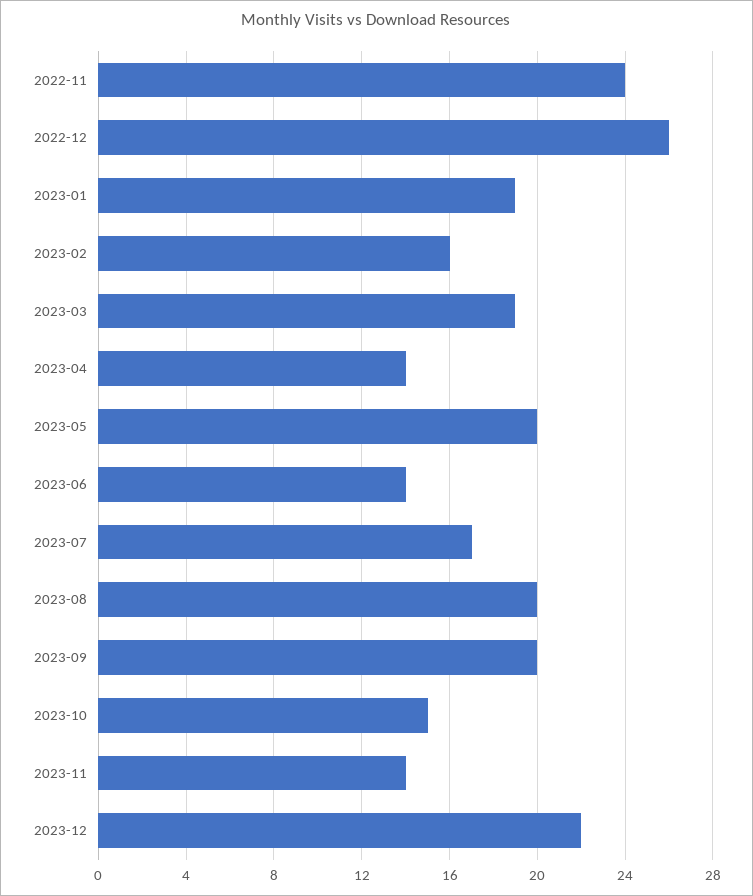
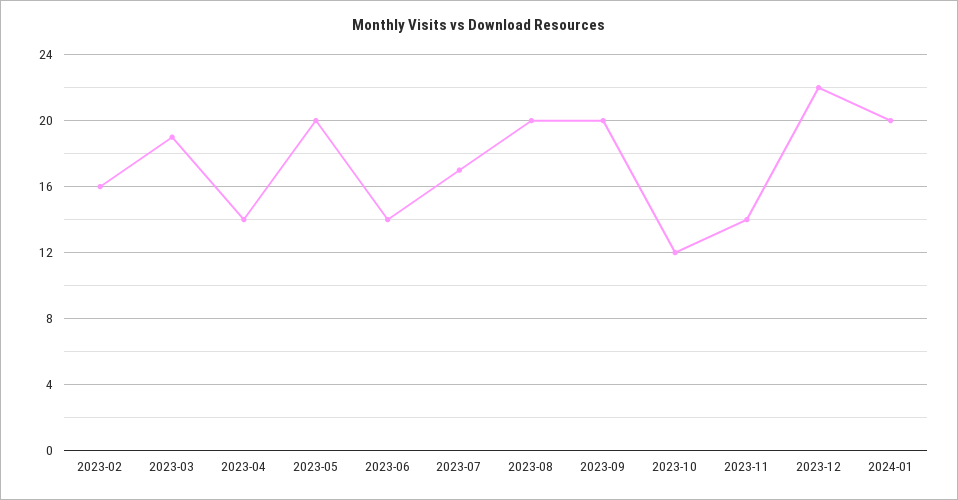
2022-11: 24 -> none
2022-12: 26 -> none
2023-01: 19 -> none
2023-10: 15 -> 12
2024-01: none -> 20

